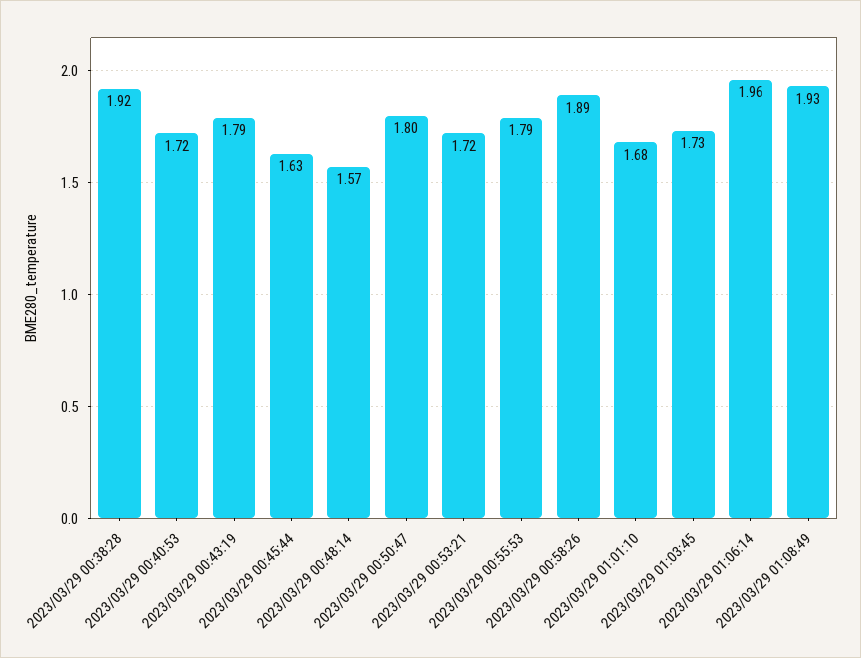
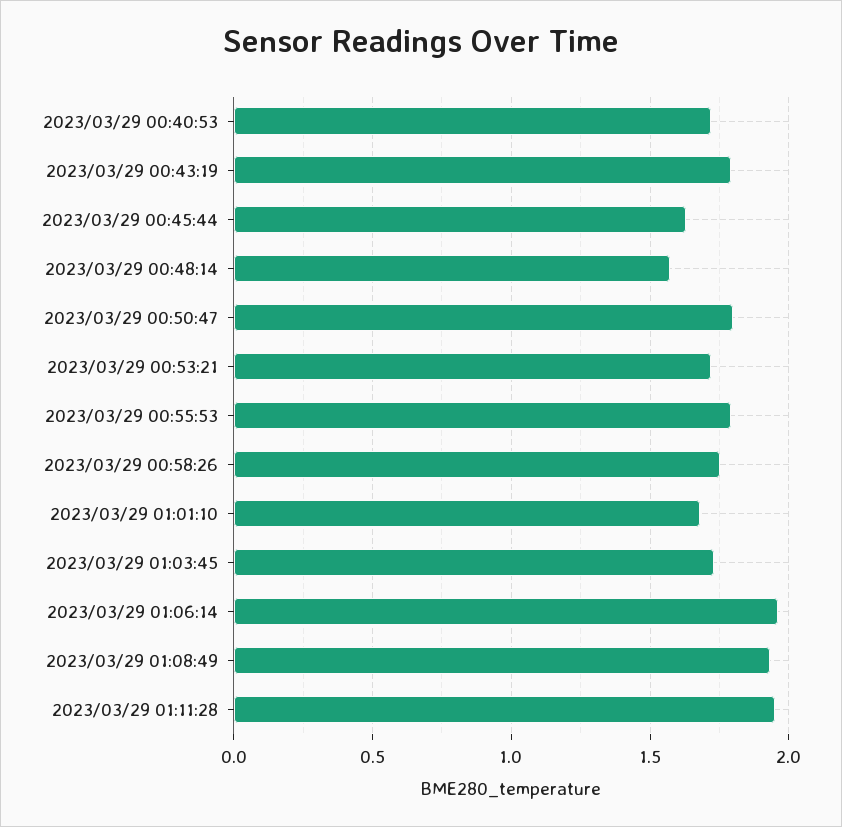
2023/03/29 00:38:28: 1.92 -> none
2023/03/29 00:58:26: 1.89 -> 1.75
2023/03/29 01:11:28: none -> 1.95

